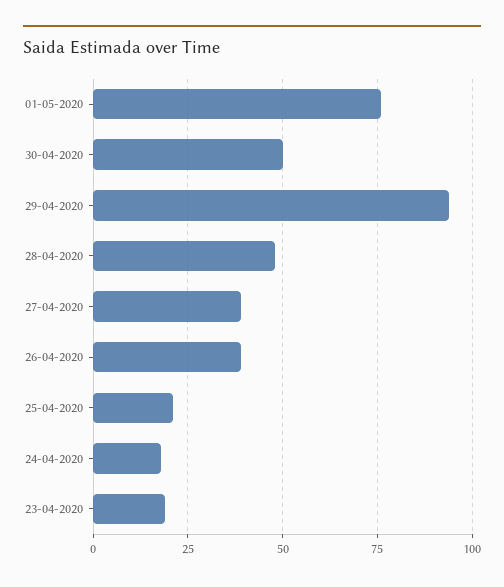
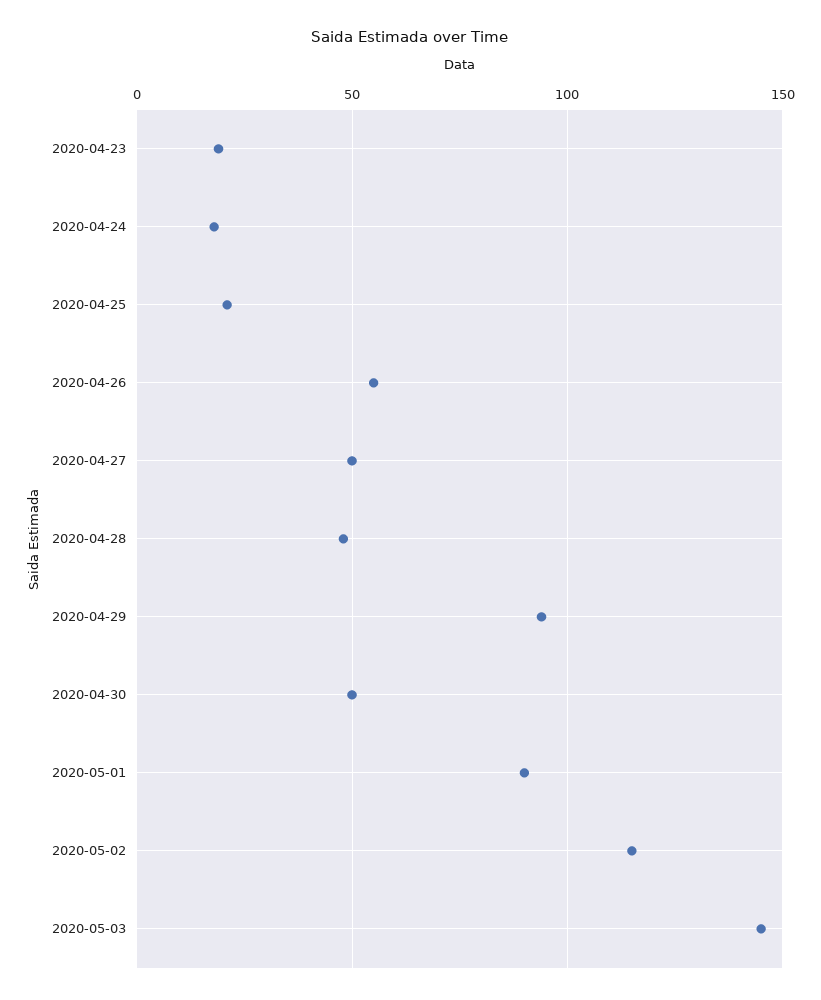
01-05-2020: 75 -> 90
27-04-2020: 40 -> 50
26-04-2020: 40 -> 55
2020-05-02: none -> 115
2020-05-03: none -> 145

